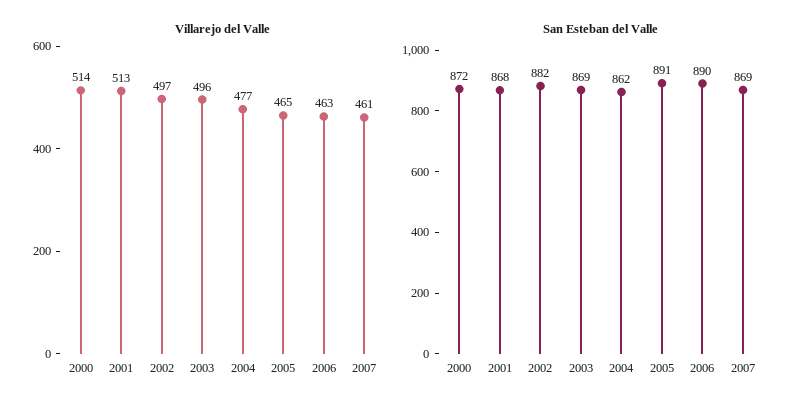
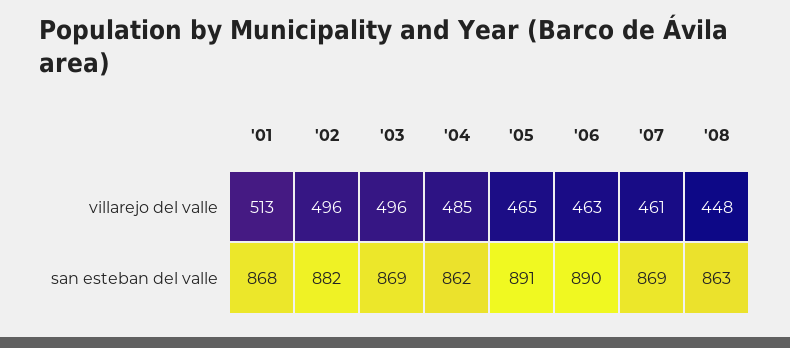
Villarejo del Valle, 2000: 514 -> none
Villarejo del Valle, 2002: 497 -> 496
Villarejo del Valle, 2004: 477 -> 485
San Esteban del Valle, 2000: 872 -> none
Villarejo del Valle, '08: none -> 448
San Esteban del Valle, '08: none -> 863

